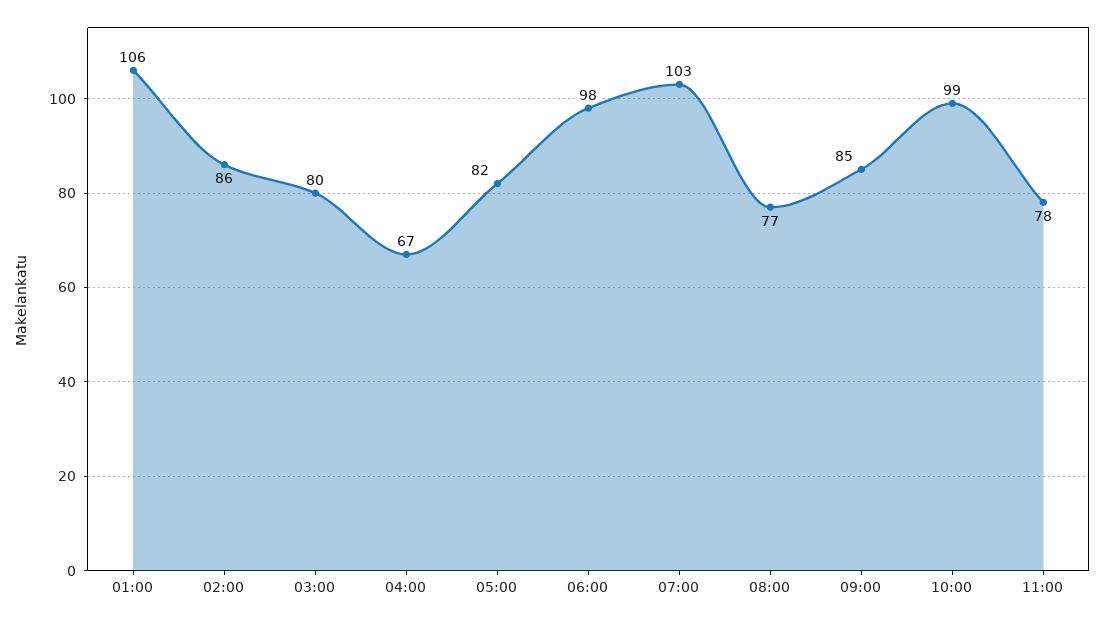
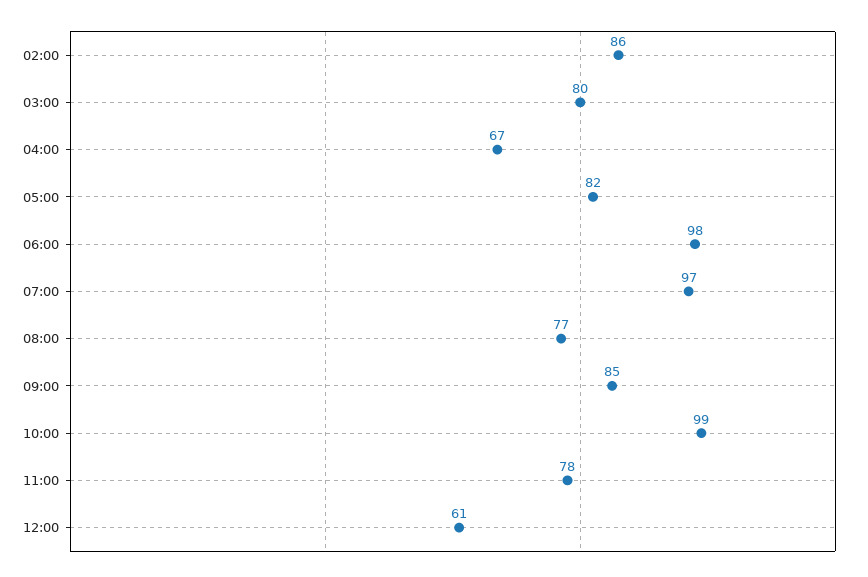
01:00: 106 -> none
07:00: 103 -> 97
12:00: none -> 61

